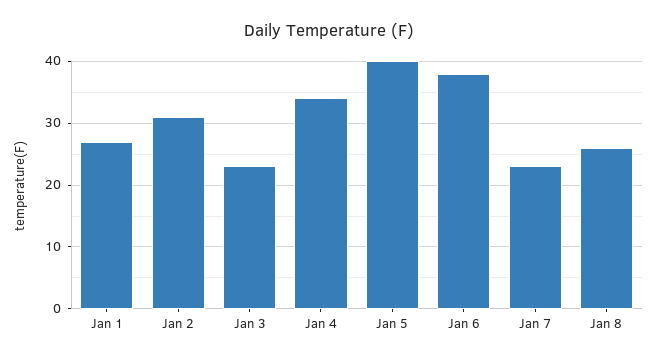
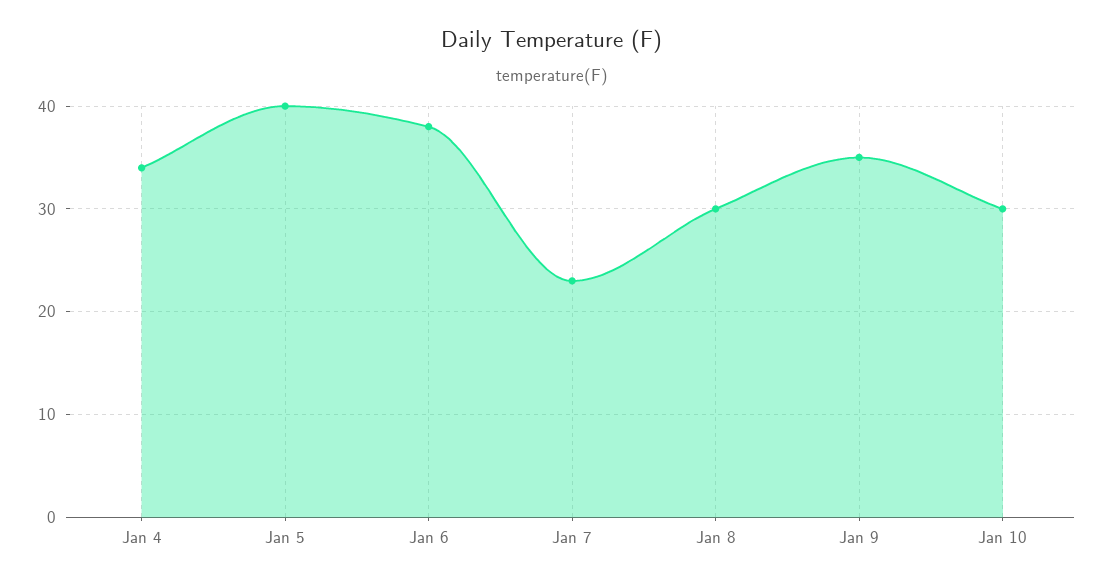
Jan 1: 27 -> none
Jan 2: 31 -> none
Jan 3: 23 -> none
Jan 8: 26 -> 30
Jan 9: none -> 35
Jan 10: none -> 30

